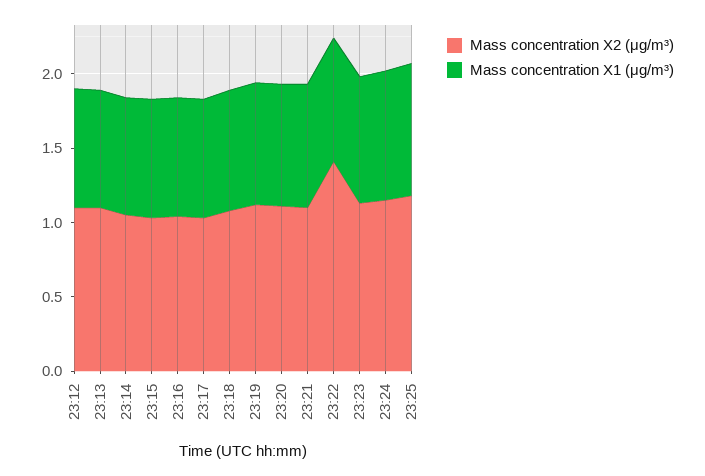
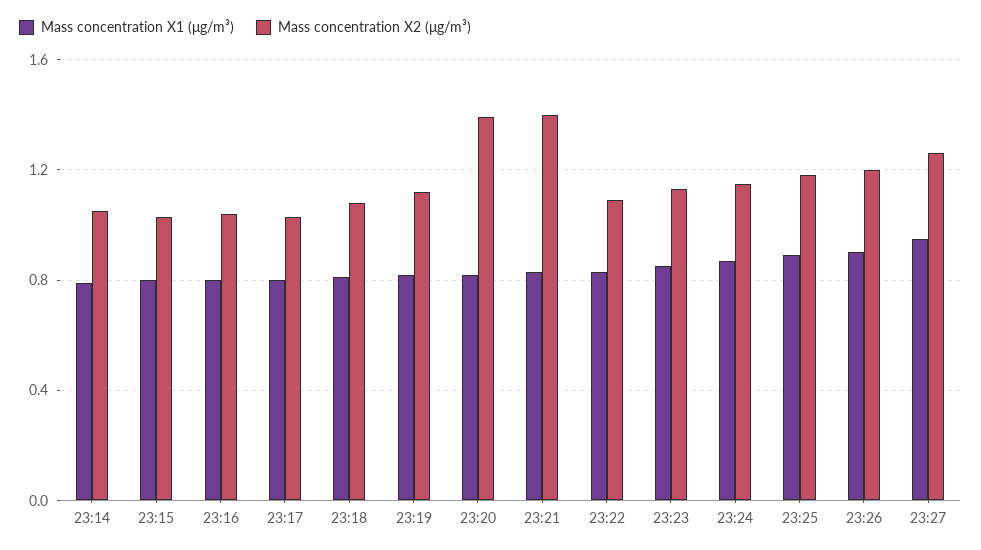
Mass concentration X2 (μg/m³), 23:12: 1.1 -> none
Mass concentration X1 (μg/m³), 23:12: 0.8 -> none
Mass concentration X2 (μg/m³), 23:13: 1.1 -> none
Mass concentration X1 (μg/m³), 23:13: 0.8 -> none
Mass concentration X2 (μg/m³), 23:20: 1.1 -> 1.4
Mass concentration X2 (μg/m³), 23:21: 1.1 -> 1.4
Mass concentration X2 (μg/m³), 23:22: 1.4 -> 1.1
Mass concentration X1 (μg/m³), 23:26: none -> 0.9
Mass concentration X2 (μg/m³), 23:26: none -> 1.2
Mass concentration X1 (μg/m³), 23:27: none -> 0.95
Mass concentration X2 (μg/m³), 23:27: none -> 1.25

